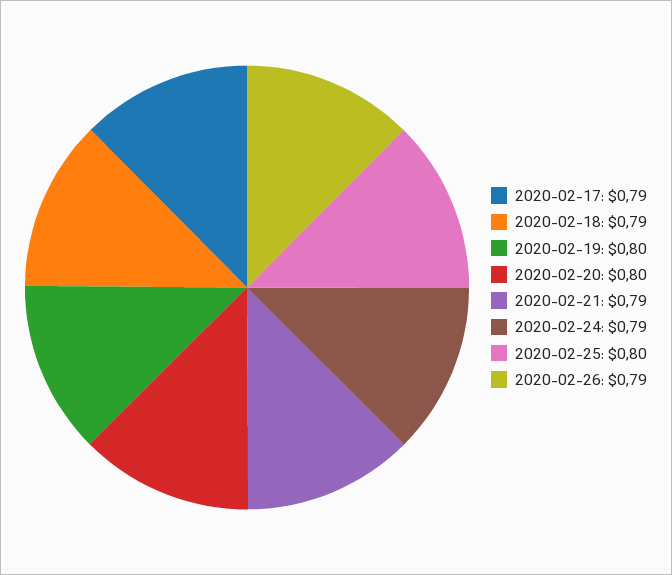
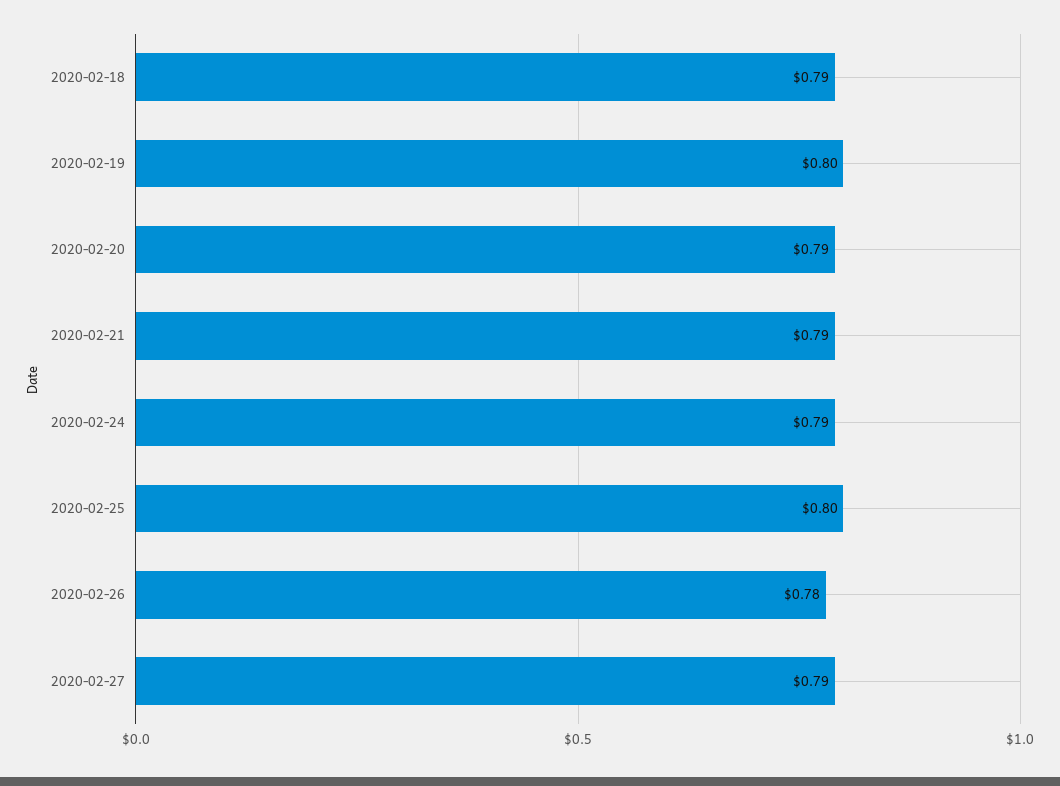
2020-02-17: 0.79 -> none
2020-02-20: 0.8 -> 0.79
2020-02-26: 0.79 -> 0.78
2020-02-27: none -> 0.79

